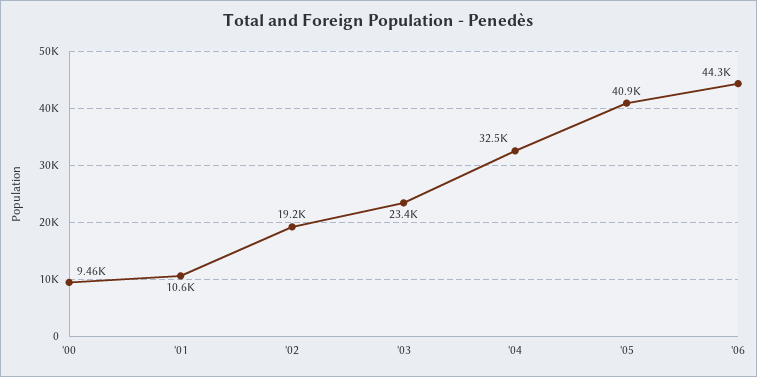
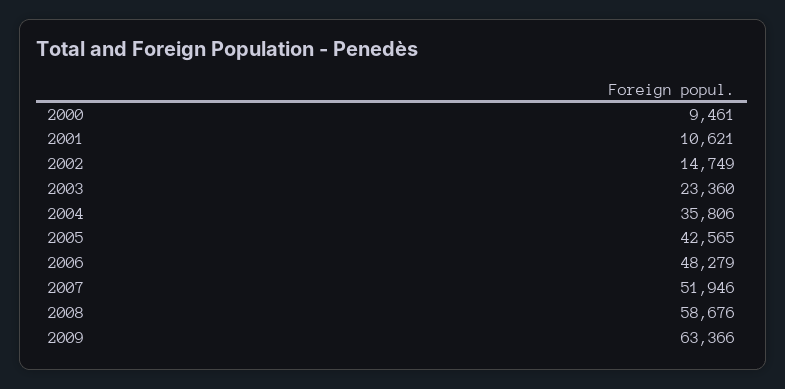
'02: 19200 -> 14749
'04: 32500 -> 35806
'05: 40900 -> 42565
'06: 44300 -> 48279
2007: none -> 51946
2008: none -> 58676
2009: none -> 63366

